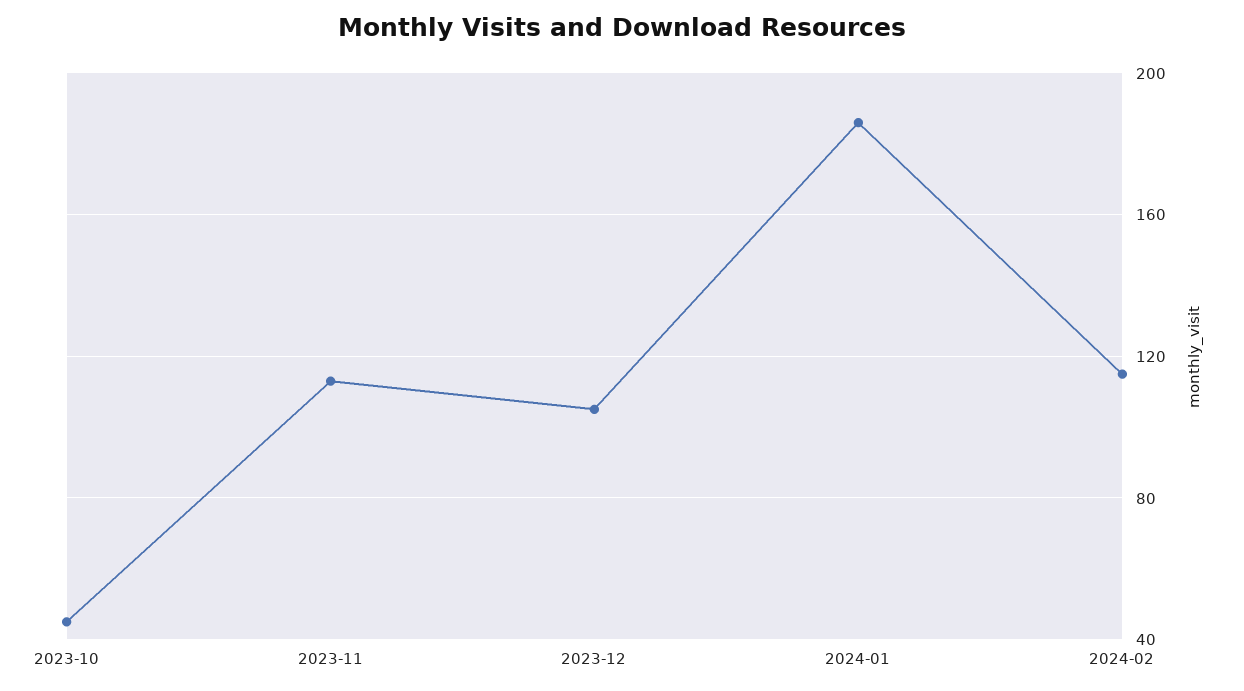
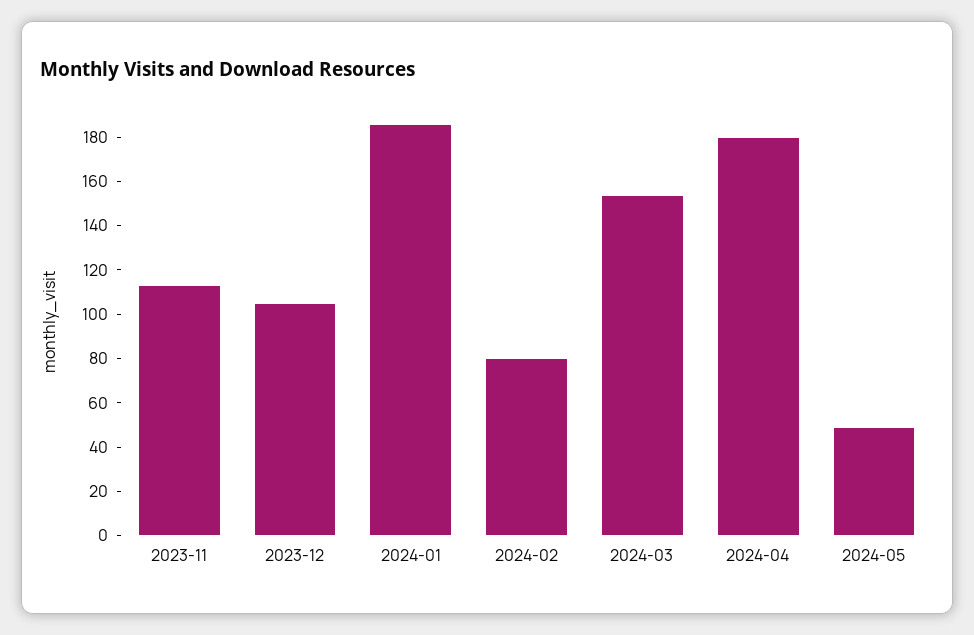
2023-10: 45 -> none
2024-02: 115 -> 80
2024-03: none -> 155
2024-04: none -> 180
2024-05: none -> 50

